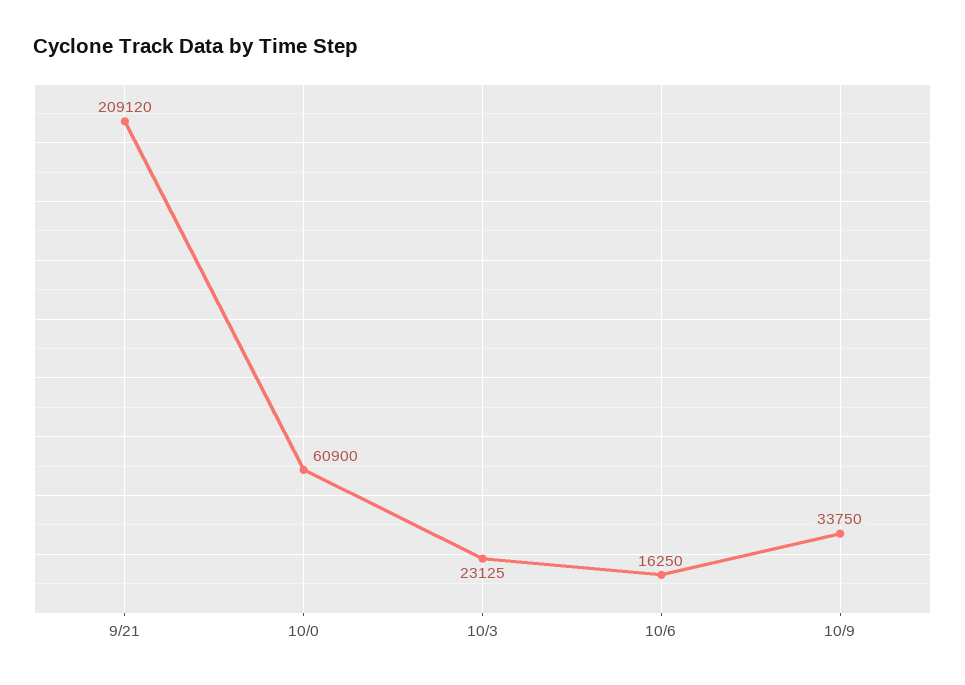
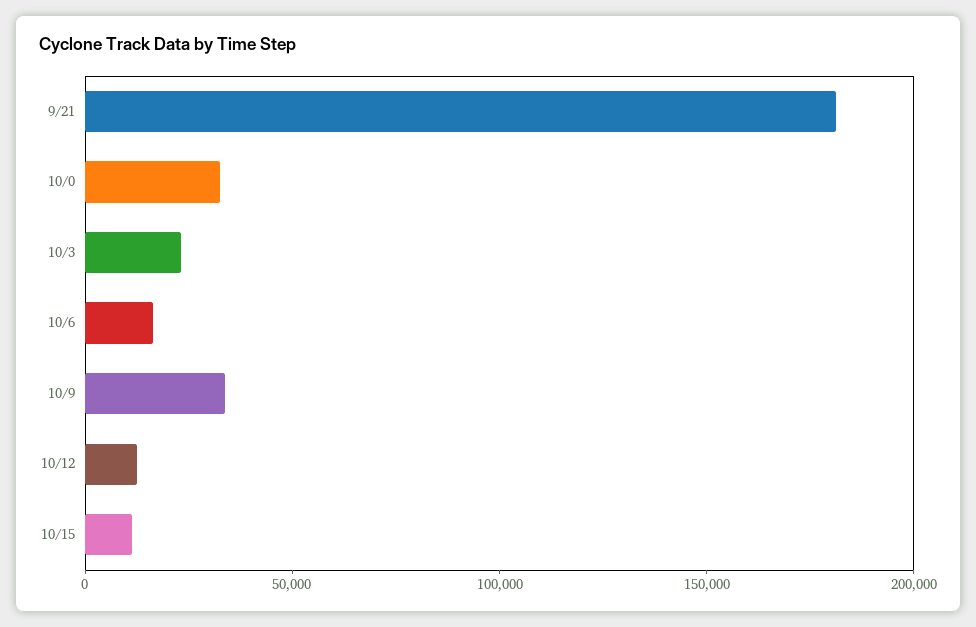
9/21: 209120 -> 180000
10/0: 60900 -> 30000
10/12: none -> 10000
10/15: none -> 10000

